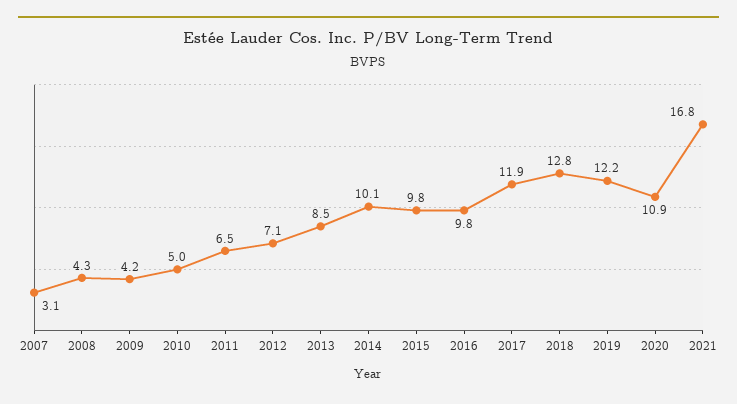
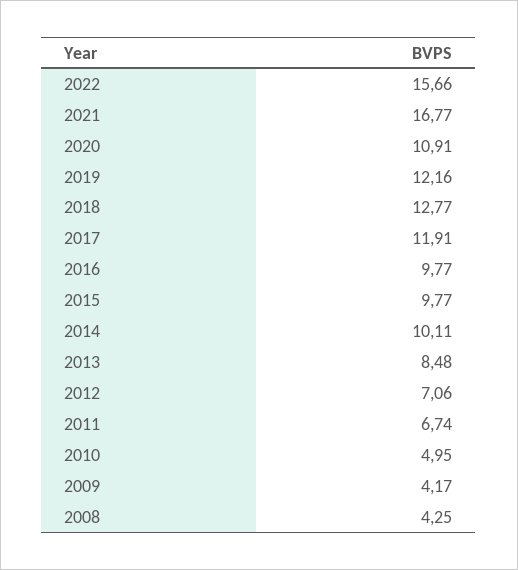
2007: 3.1 -> none
2011: 6.5 -> 6.74
2022: none -> 15.66

